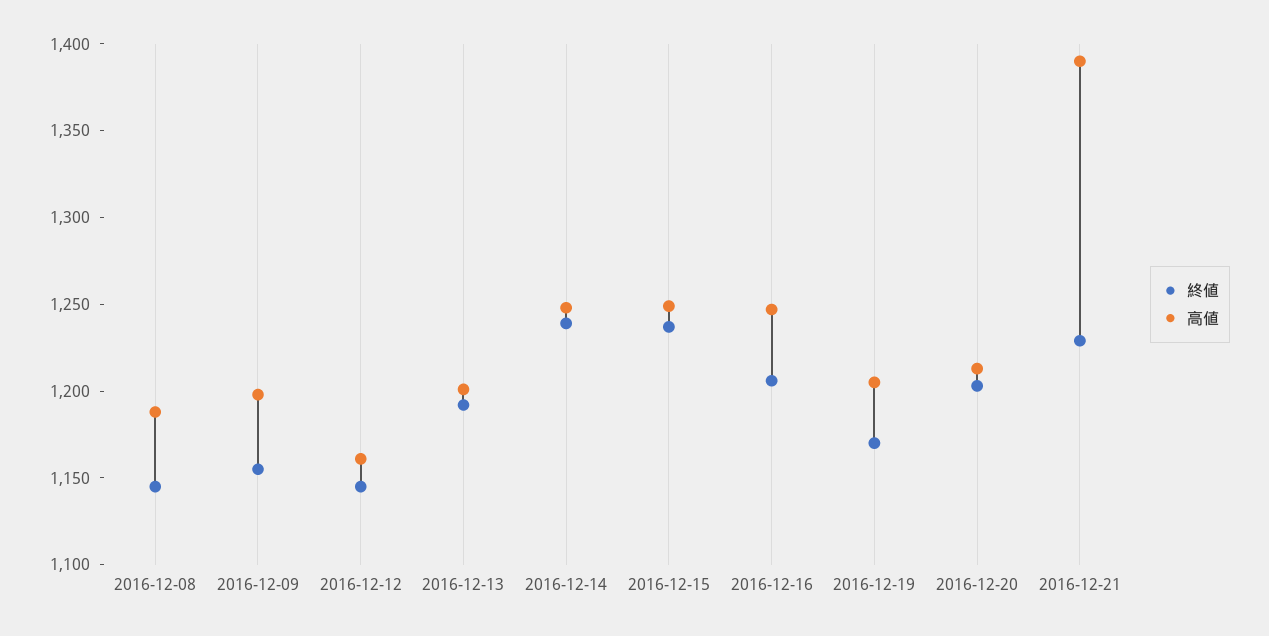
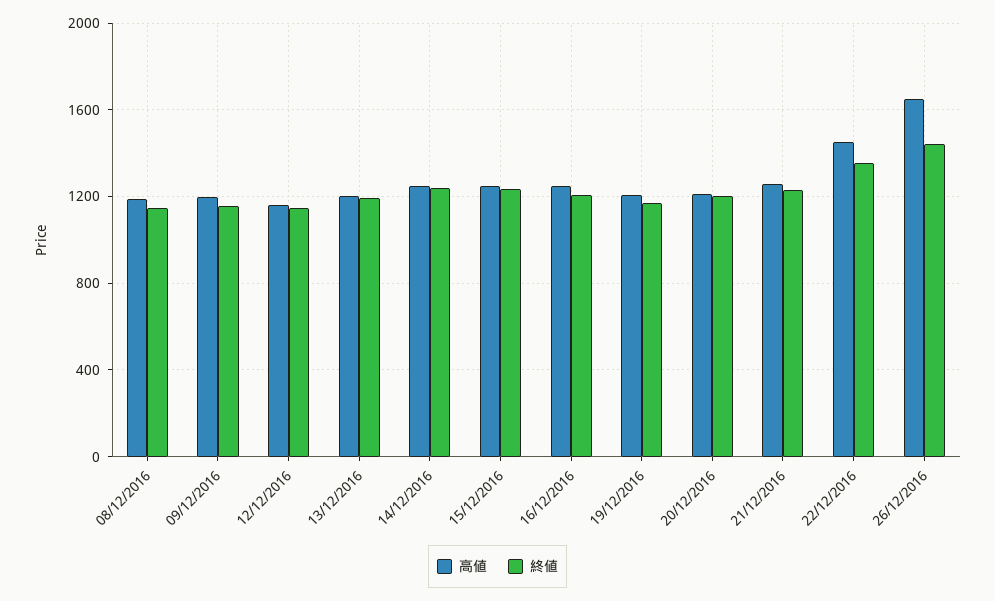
高値, 2016-12-21: 1390 -> 1250
高値, 22/12/2016: none -> 1450
終値, 22/12/2016: none -> 1350
高値, 26/12/2016: none -> 1650
終値, 26/12/2016: none -> 1450

